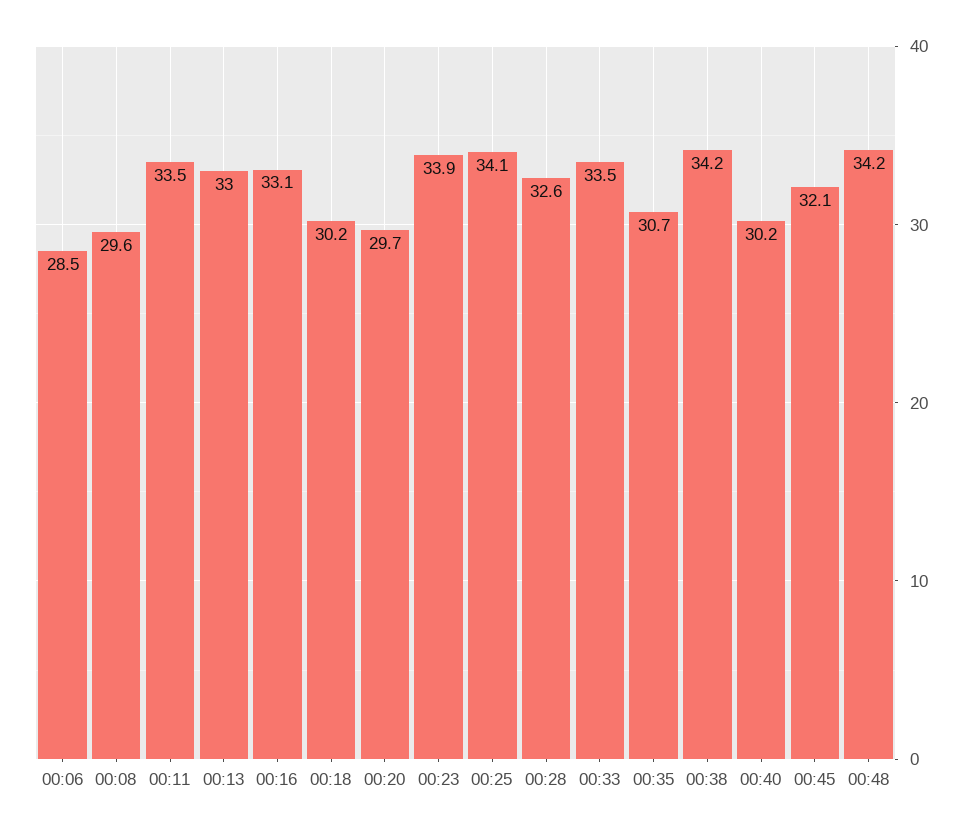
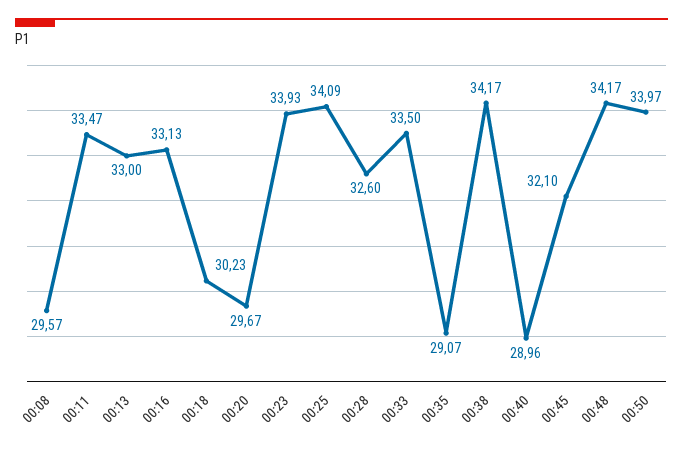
00:06: 28.5 -> none
00:35: 30.7 -> 29.07
00:40: 30.2 -> 28.96
00:50: none -> 33.97

